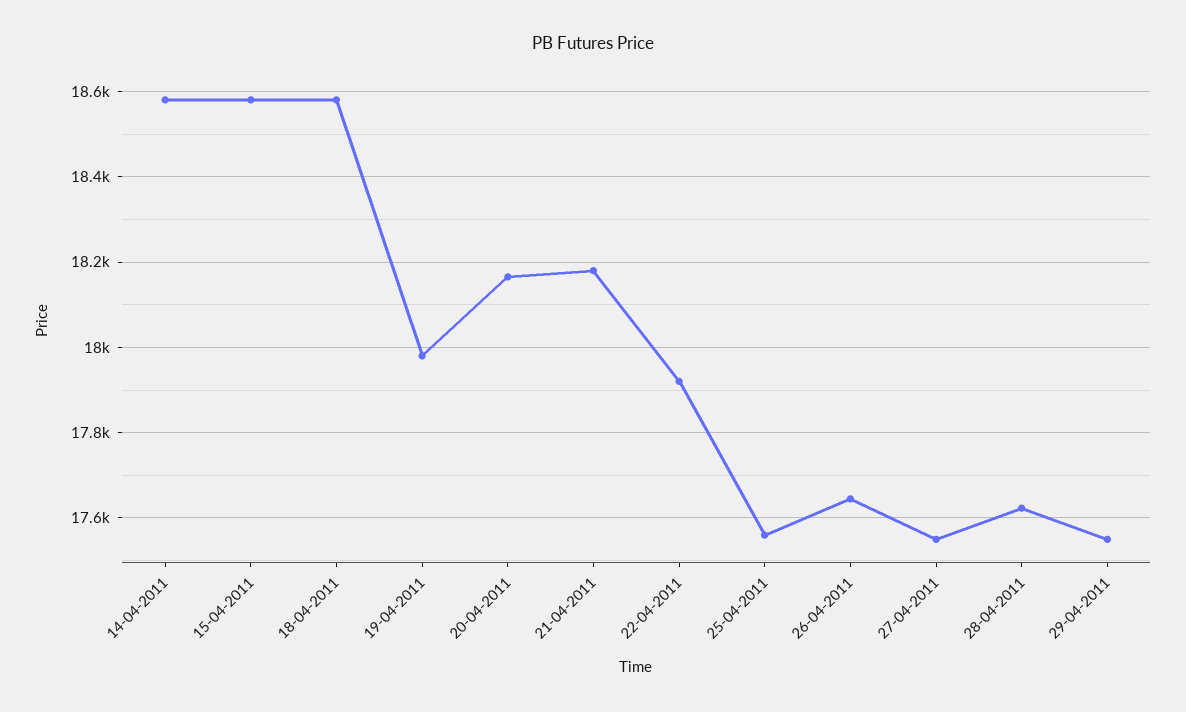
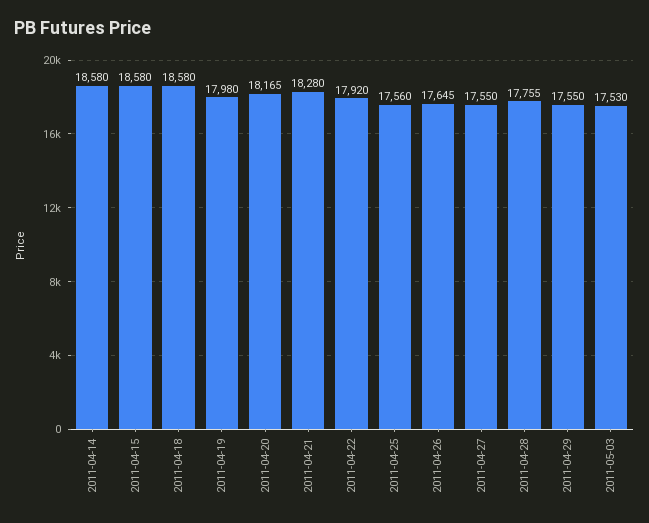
21-04-2011: 18180 -> 18280
28-04-2011: 17620 -> 17755
2011-05-03: none -> 17530

